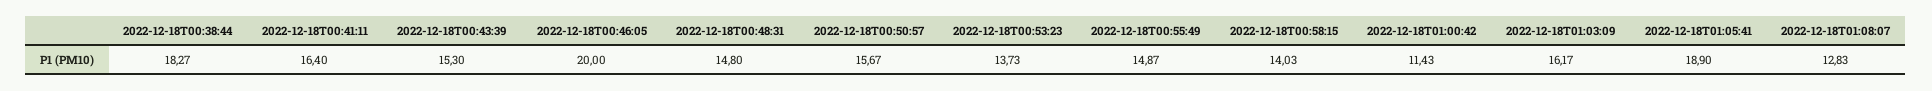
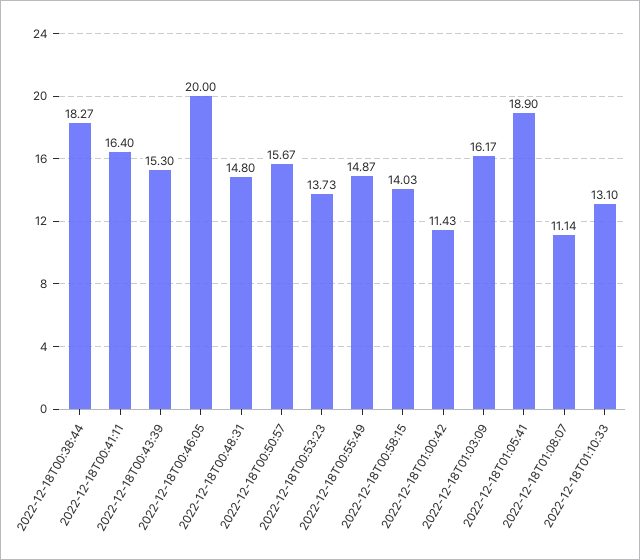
2022-12-18T01:08:07: 12.83 -> 11.14
2022-12-18T01:10:33: none -> 13.1

